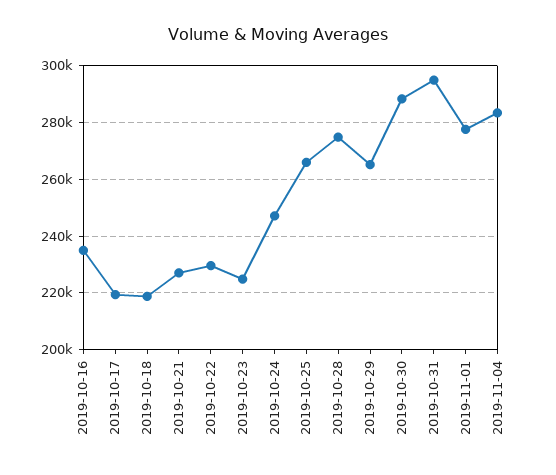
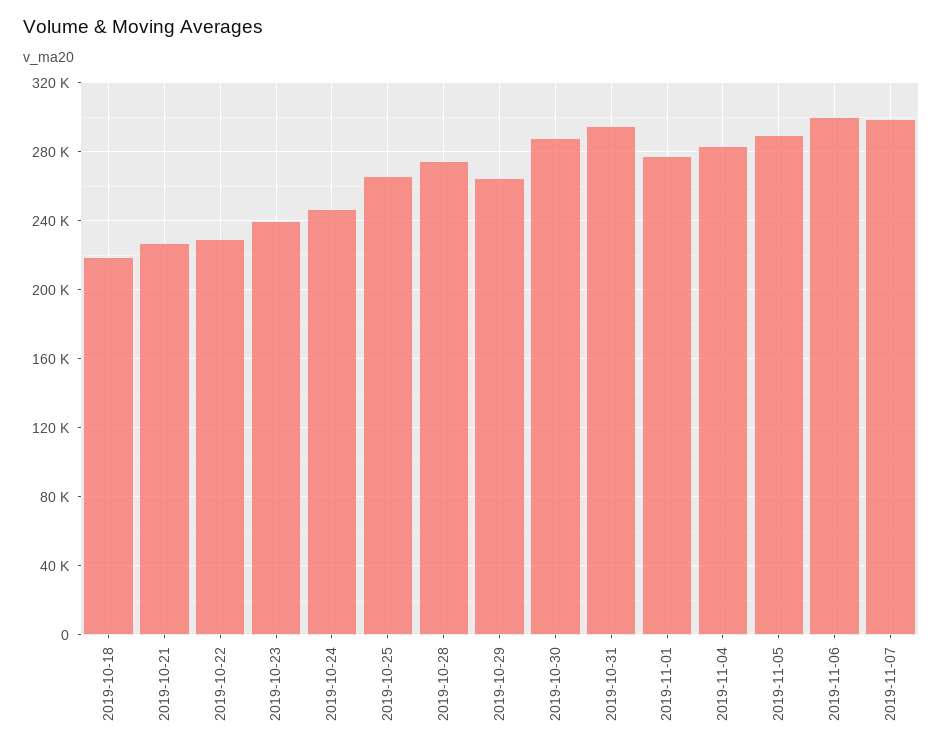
2019-10-16: 235000 -> none
2019-10-17: 220000 -> none
2019-10-23: 225000 -> 240000
2019-11-05: none -> 290000
2019-11-06: none -> 300000
2019-11-07: none -> 300000

